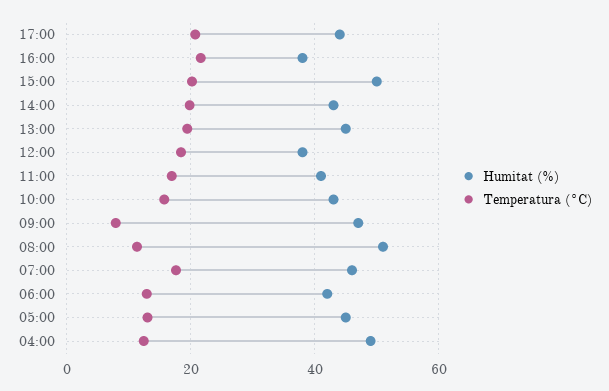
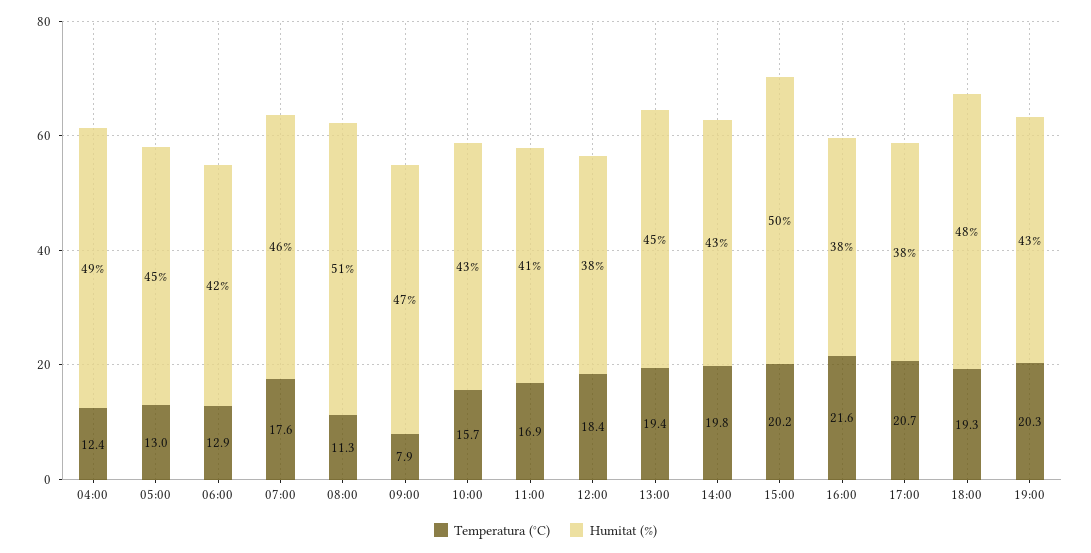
Humitat (%), 17:00: 44 -> 38
Temperatura (°C), 18:00: none -> 19.3
Humitat (%), 18:00: none -> 48
Temperatura (°C), 19:00: none -> 20.3
Humitat (%), 19:00: none -> 43

